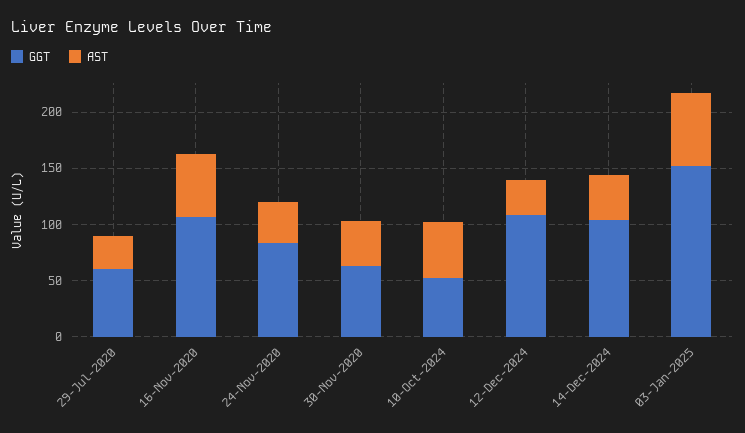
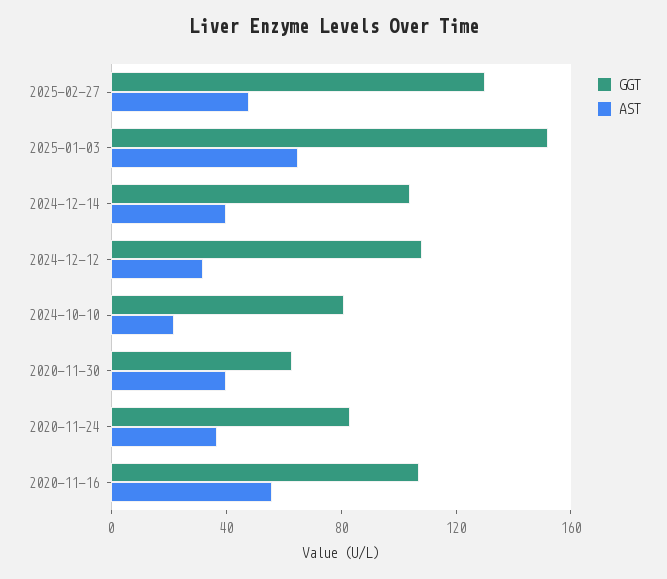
GGT, 29-Jul-2020: 60 -> none
AST, 29-Jul-2020: 30 -> none
GGT, 10-Oct-2024: 50 -> 80
AST, 10-Oct-2024: 50 -> 20
GGT, 2025-02-27: none -> 130
AST, 2025-02-27: none -> 50

